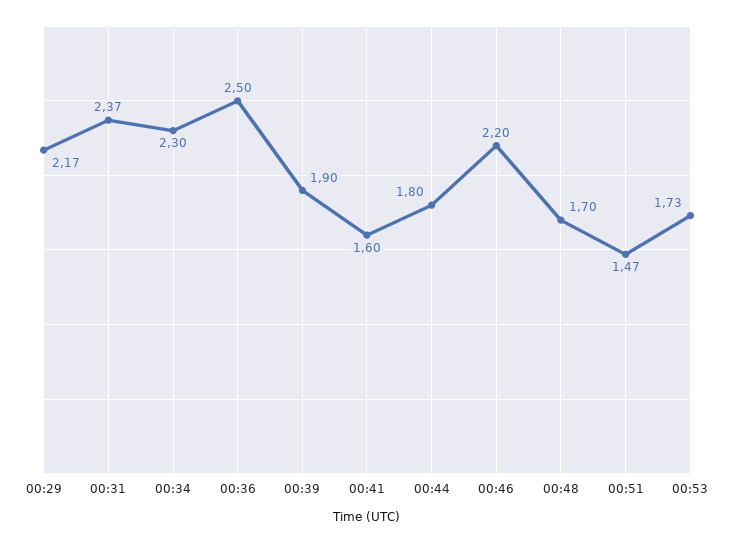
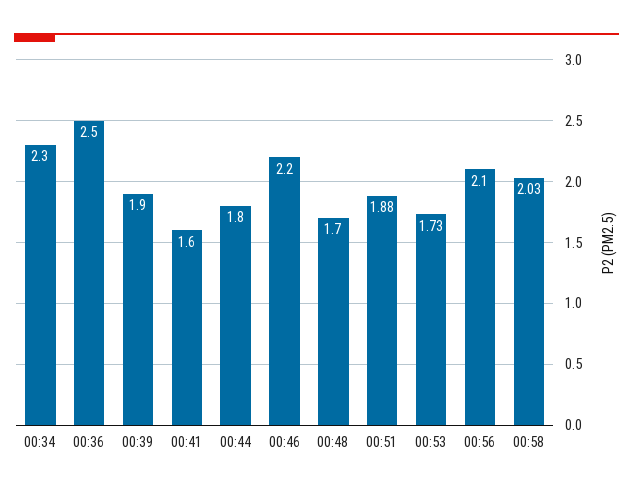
00:29: 2.17 -> none
00:31: 2.37 -> none
00:51: 1.47 -> 1.88
00:56: none -> 2.1
00:58: none -> 2.03

